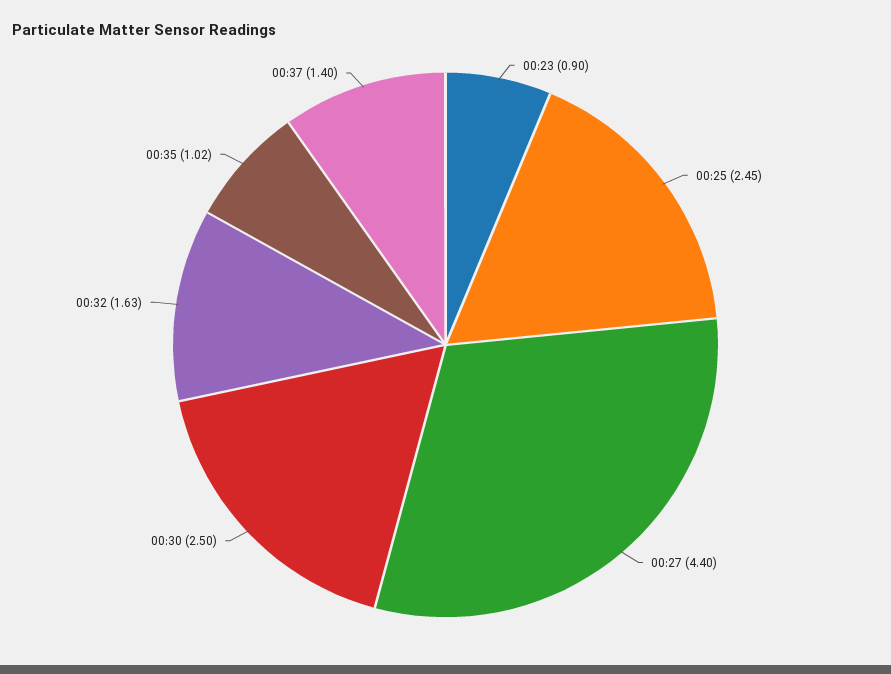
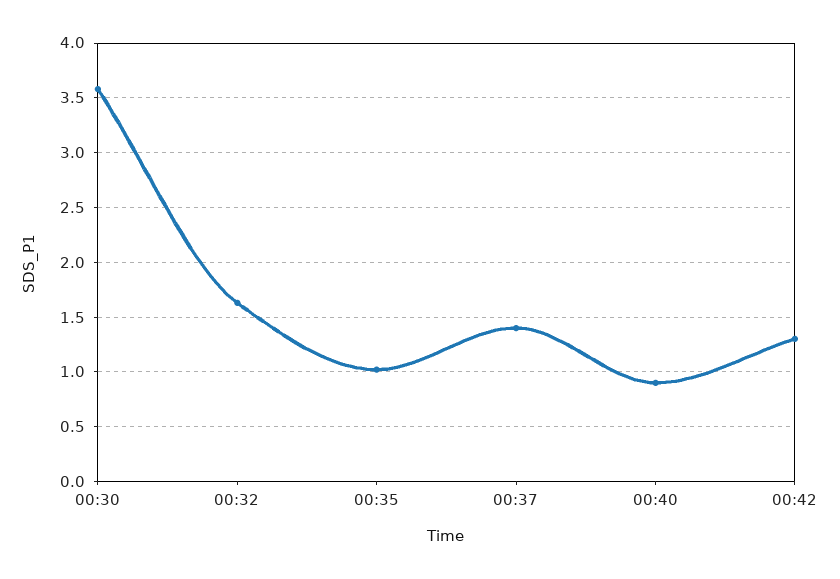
00:23: 0.9 -> none
00:25: 2.45 -> none
00:27: 4.4 -> none
00:30: 2.5 -> 3.6
00:40: none -> 0.9
00:42: none -> 1.3

